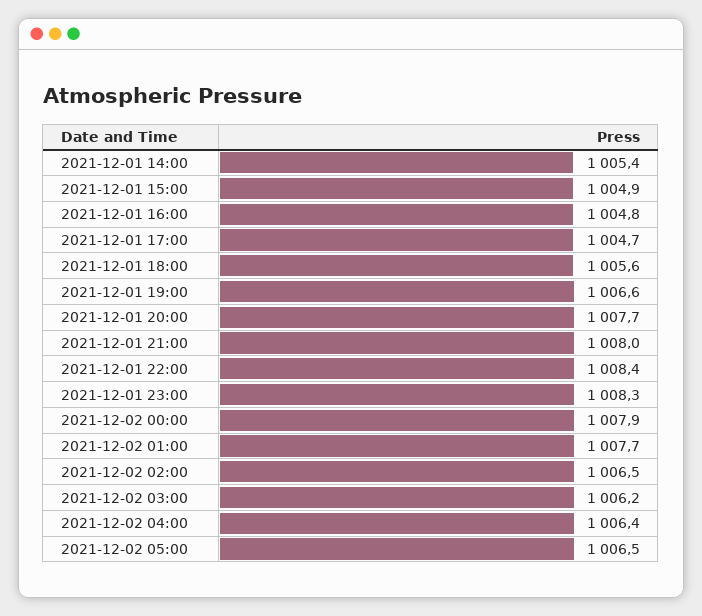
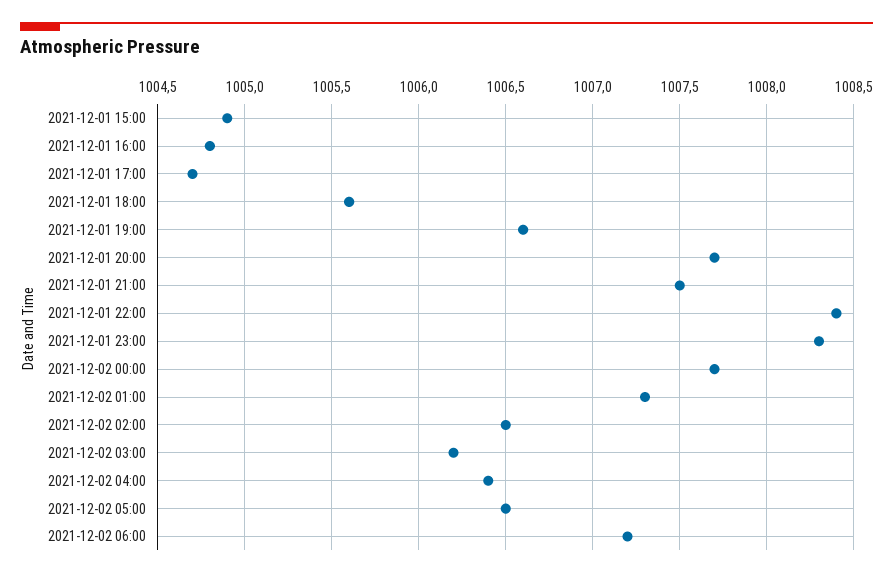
2021-12-01 14:00: 1005.4 -> none
2021-12-01 21:00: 1008 -> 1007.5
2021-12-02 00:00: 1007.9 -> 1007.7
2021-12-02 01:00: 1007.7 -> 1007.3
2021-12-02 06:00: none -> 1007.2

